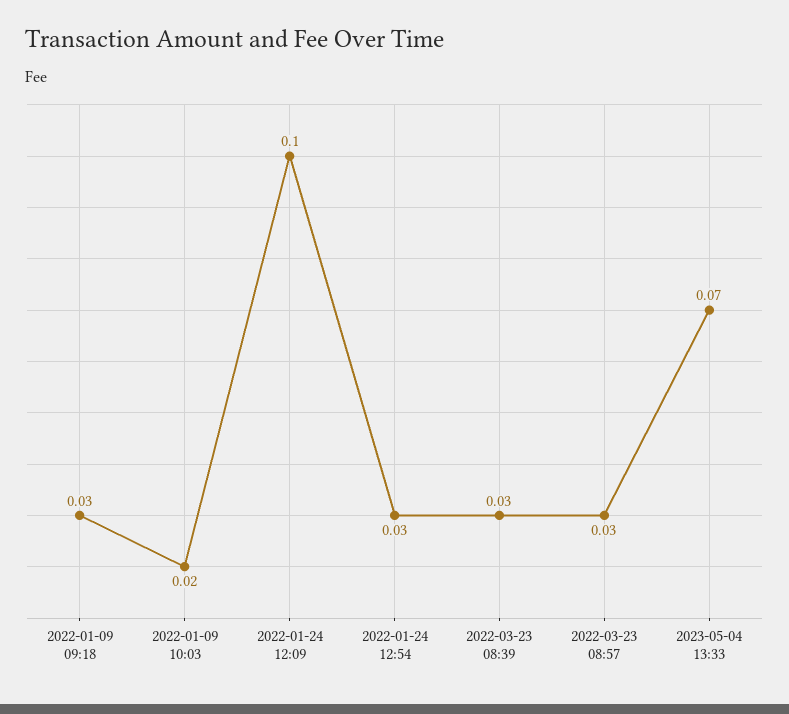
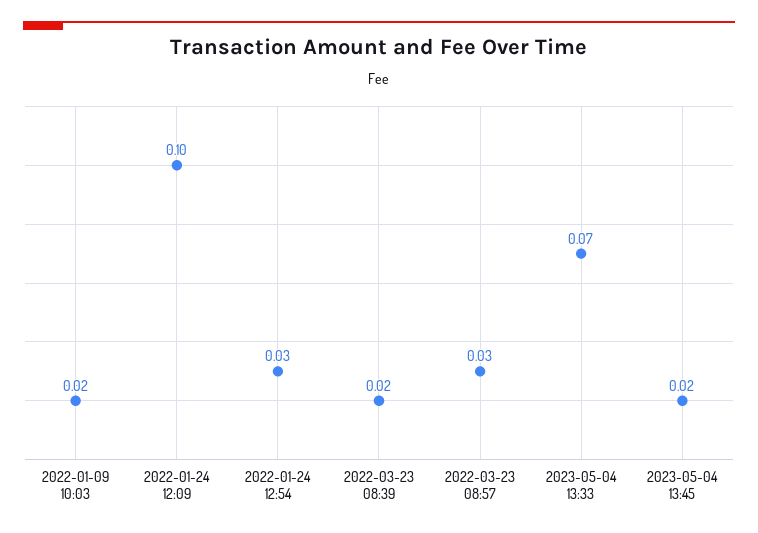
2022-01-09 09:18: 0.03 -> none
2022-03-23 08:39: 0.03 -> 0.02
2023-05-04 13:45: none -> 0.02

